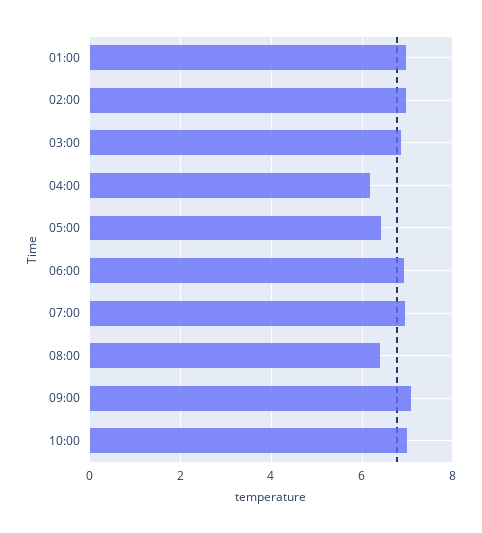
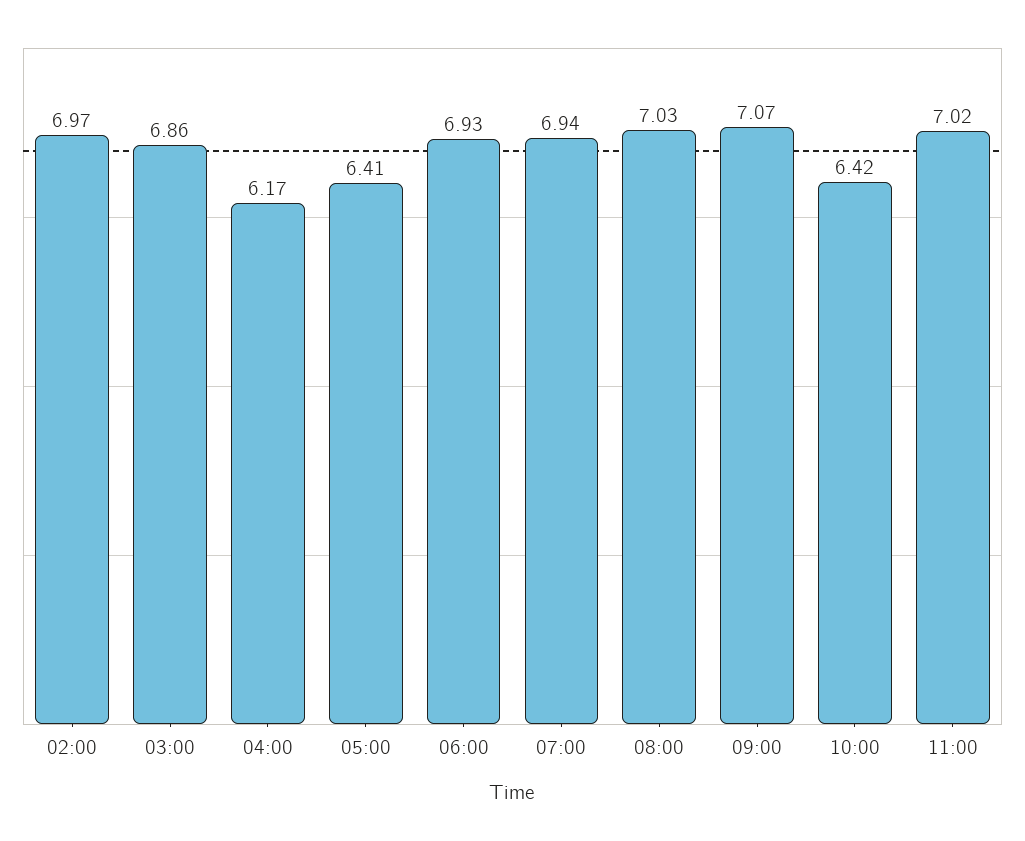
01:00: 7 -> none
08:00: 6.4 -> 7.03
10:00: 7 -> 6.42
11:00: none -> 7.02

